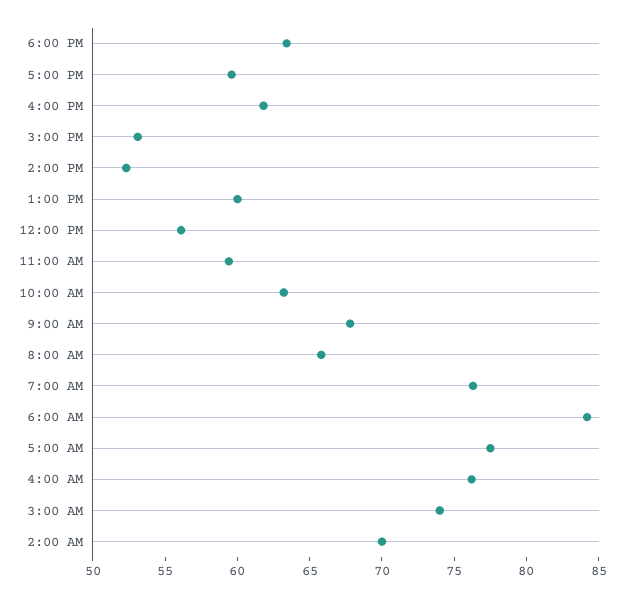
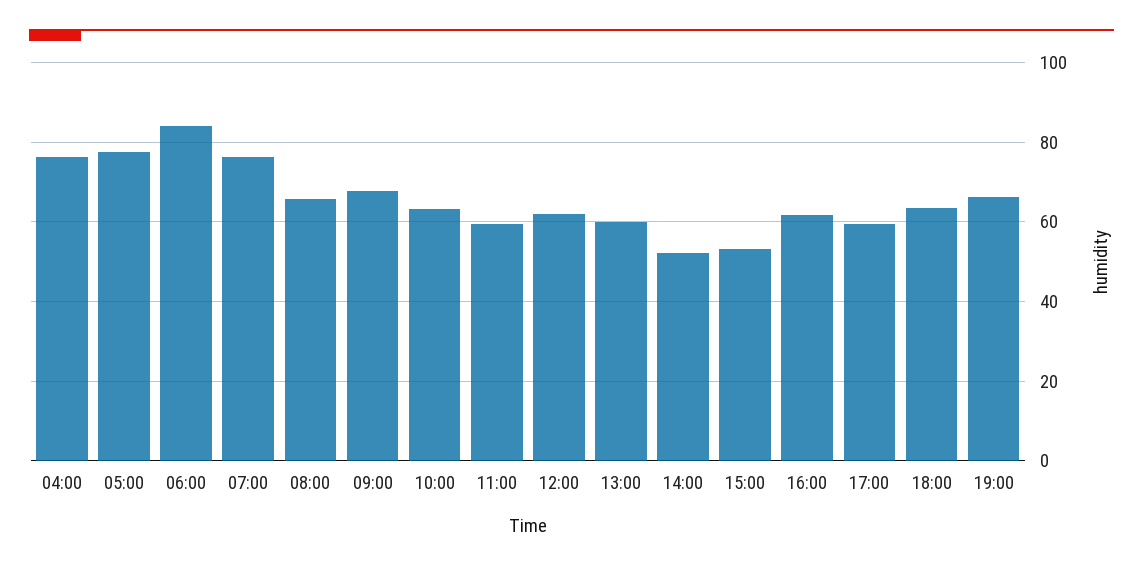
12:00 PM: 56 -> 62
3:00 AM: 74 -> none
2:00 AM: 70 -> none
19:00: none -> 66

